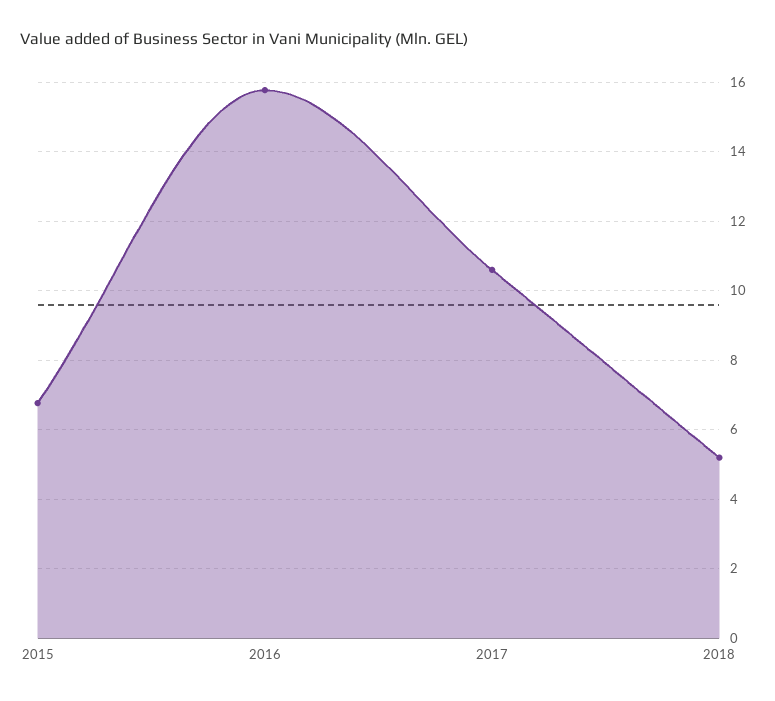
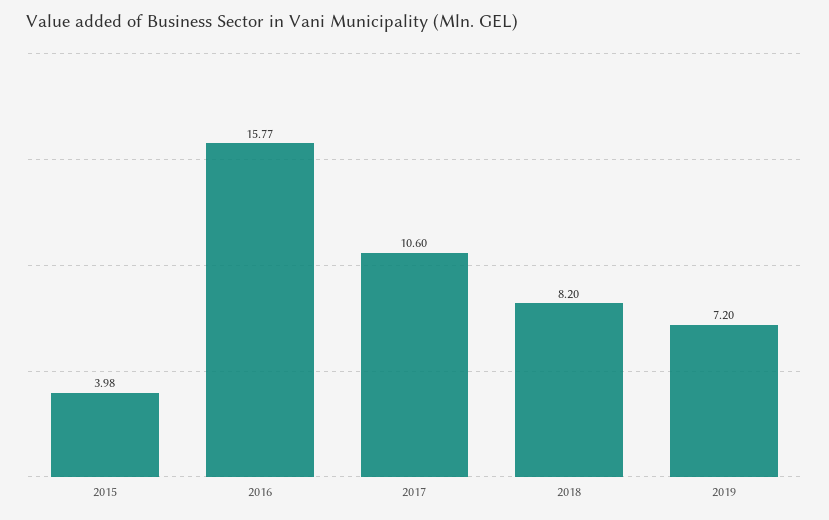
2015: 6.8 -> 3.98
2018: 5.2 -> 8.2
2019: none -> 7.2

